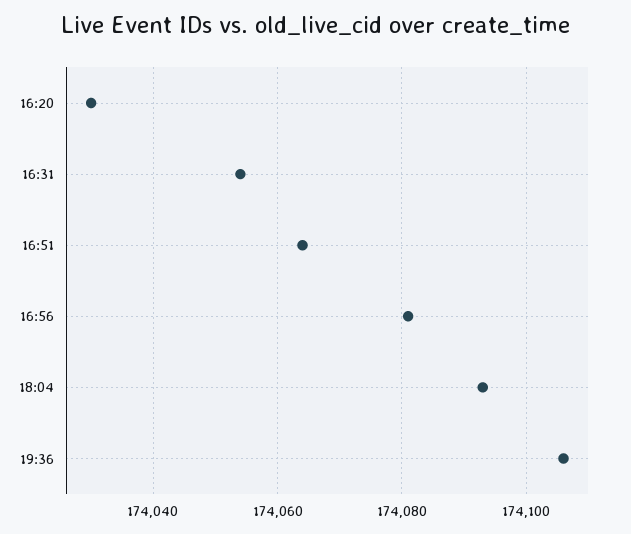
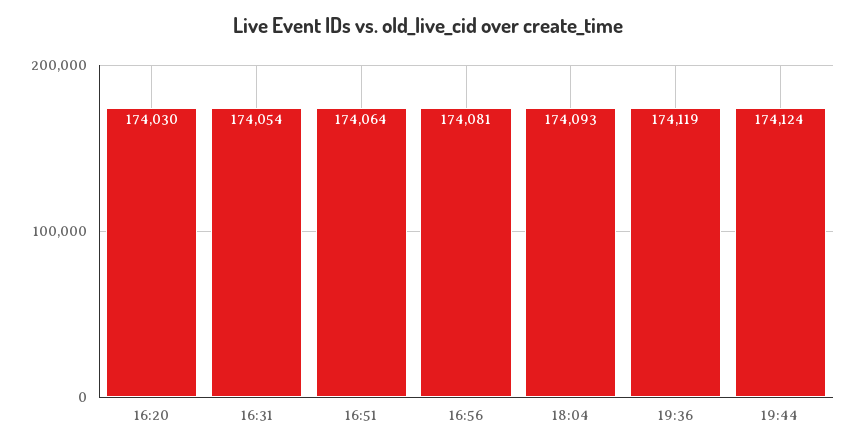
19:36: 174105 -> 174119
19:44: none -> 174124

